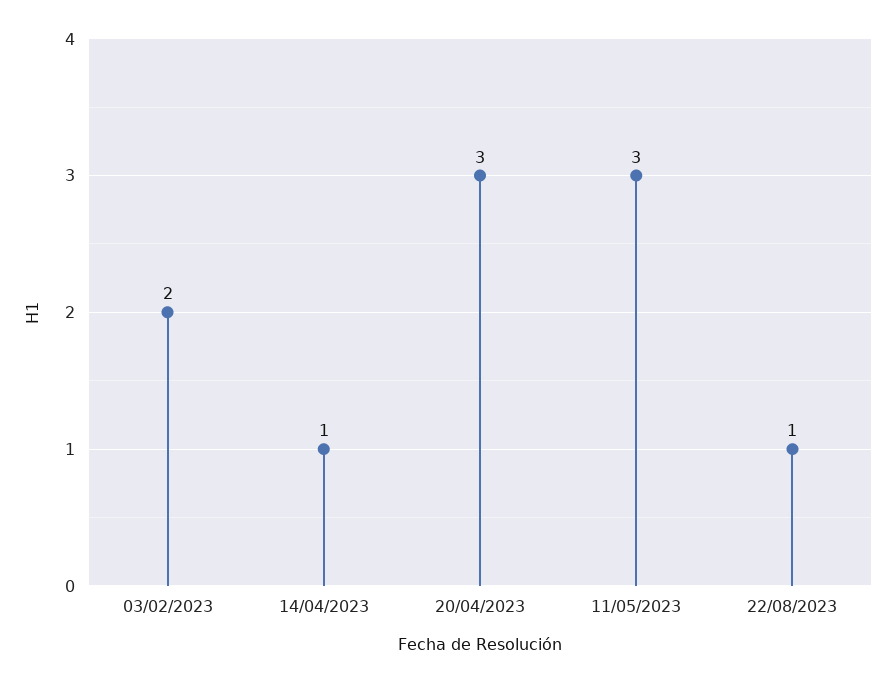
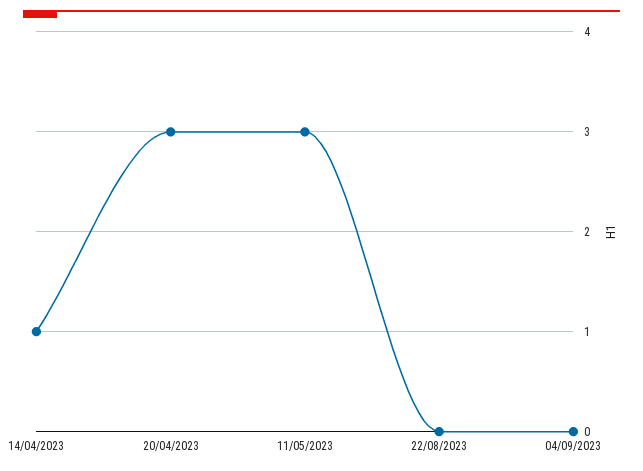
03/02/2023: 2 -> none
22/08/2023: 1 -> 0
04/09/2023: none -> 0

